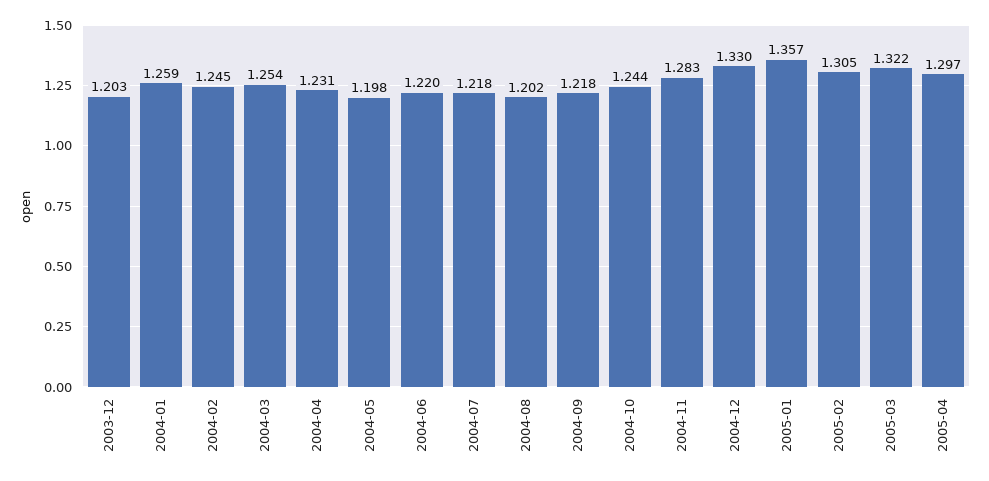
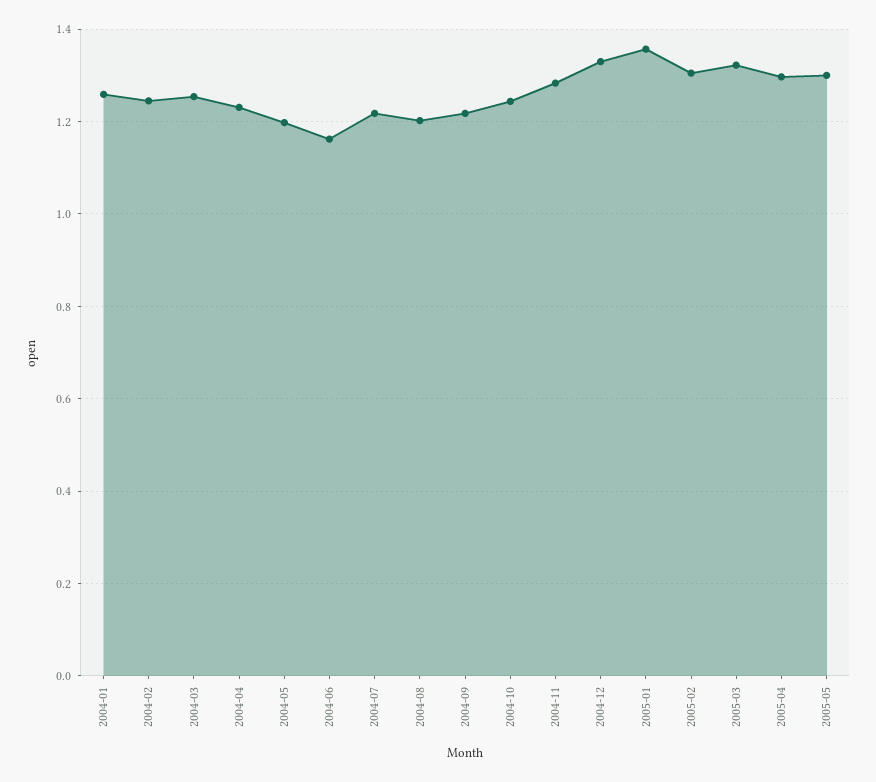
2003-12: 1.203 -> none
2004-06: 1.22 -> 1.16
2005-05: none -> 1.3

